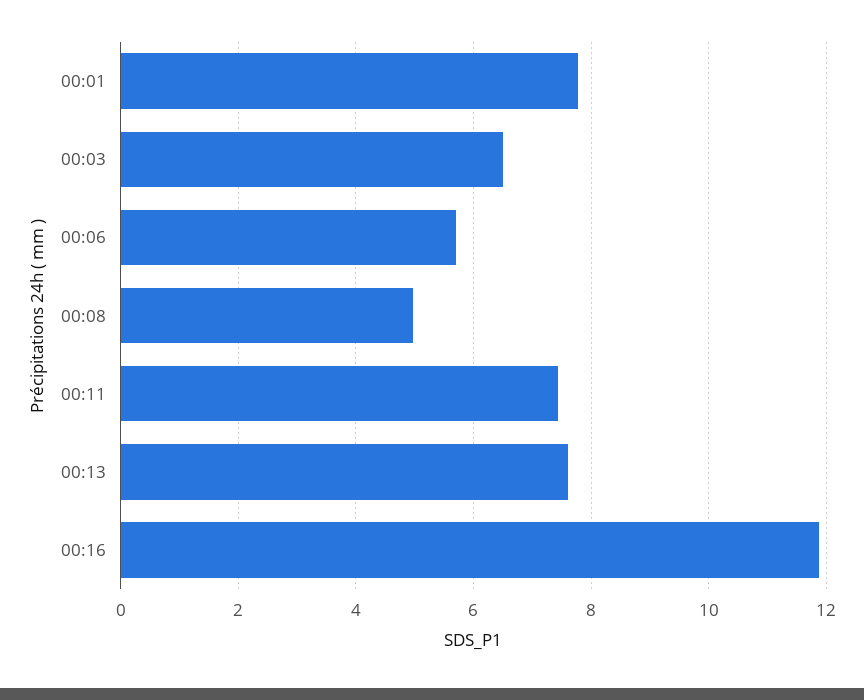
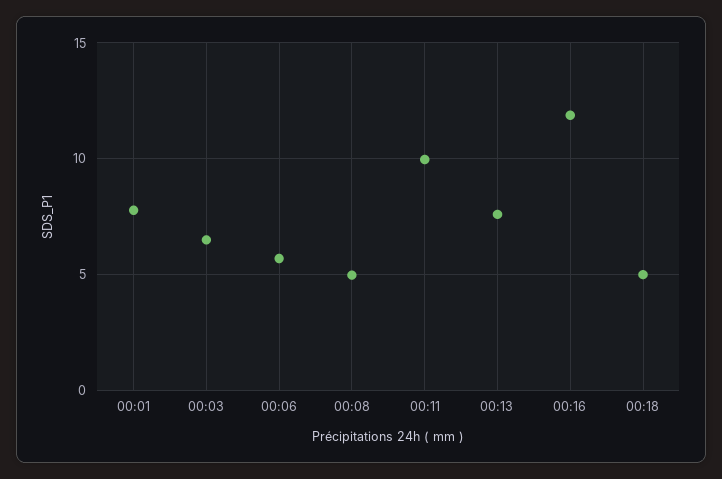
00:11: 7.4 -> 10
00:18: none -> 5

